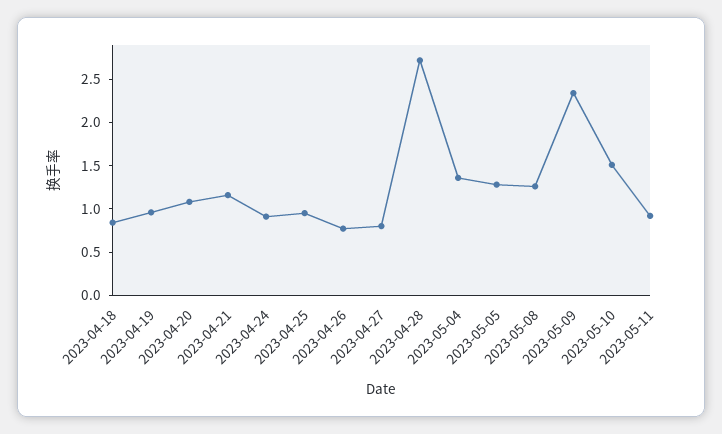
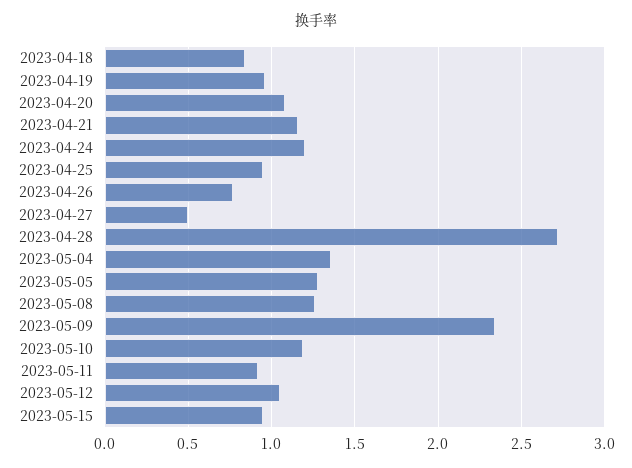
2023-04-24: 0.9 -> 1.2
2023-04-27: 0.8 -> 0.5
2023-05-10: 1.5 -> 1.2
2023-05-12: none -> 1.05
2023-05-15: none -> 0.95

